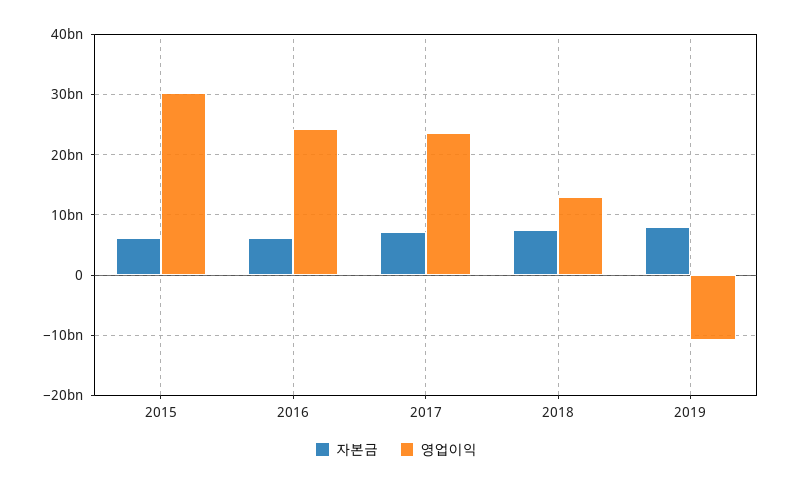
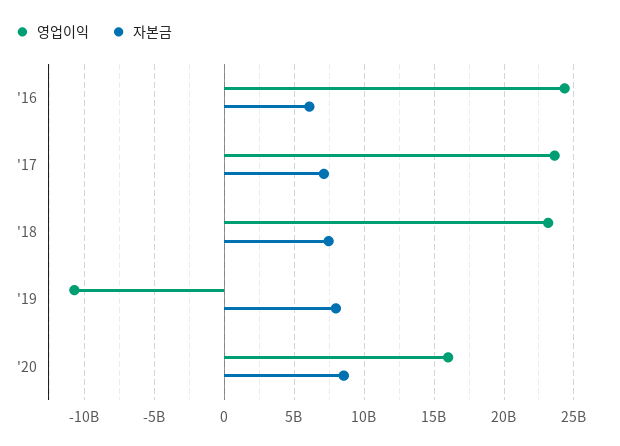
자본금, 2015: 6000000000 -> none
영업이익, 2015: 30000000000 -> none
영업이익, 2018: 13000000000 -> 23000000000
영업이익, '20: none -> 16000000000
자본금, '20: none -> 8500000000

